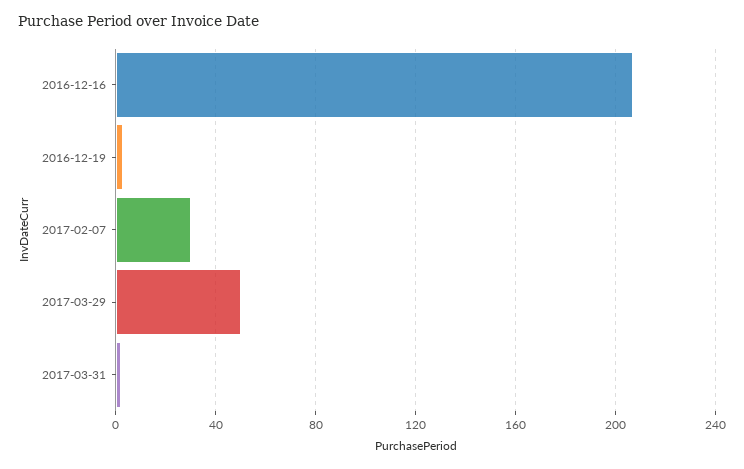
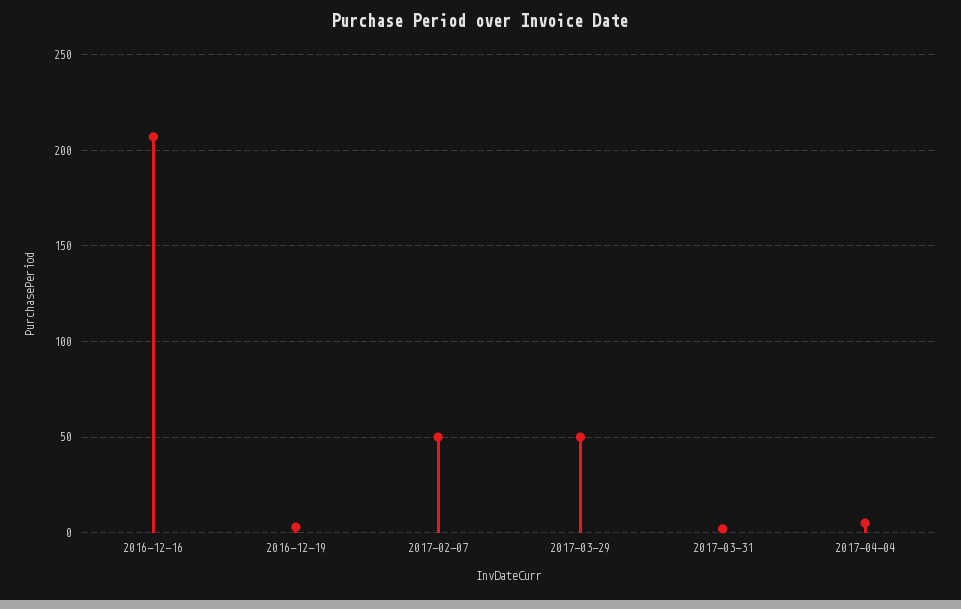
2017-02-07: 30 -> 50
2017-04-04: none -> 5

